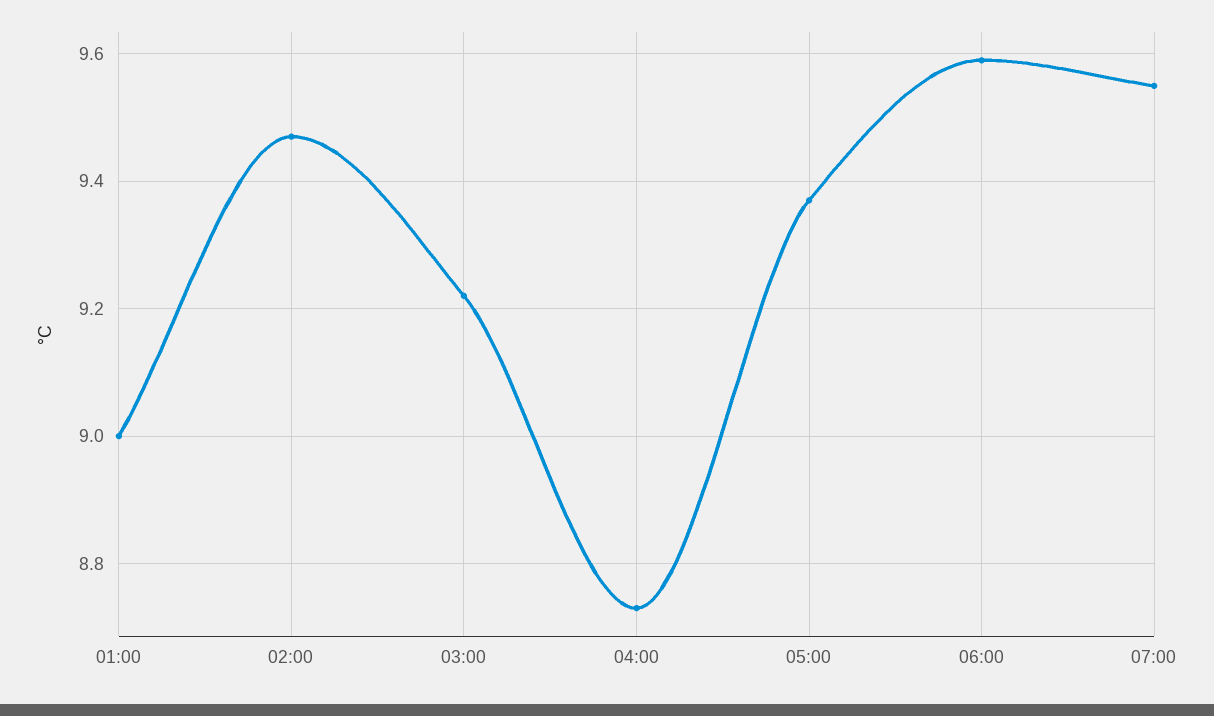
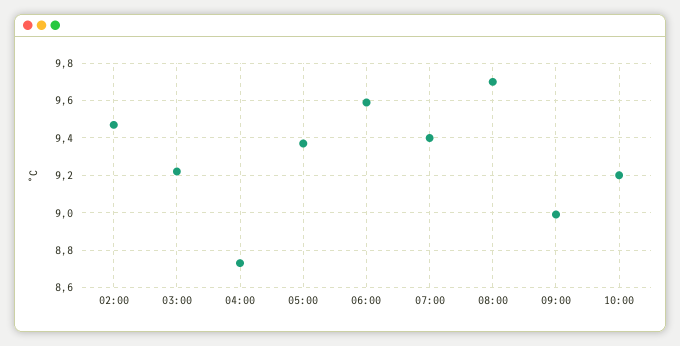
01:00: 9 -> none
07:00: 9.55 -> 9.4
08:00: none -> 9.7
09:00: none -> 9
10:00: none -> 9.2

